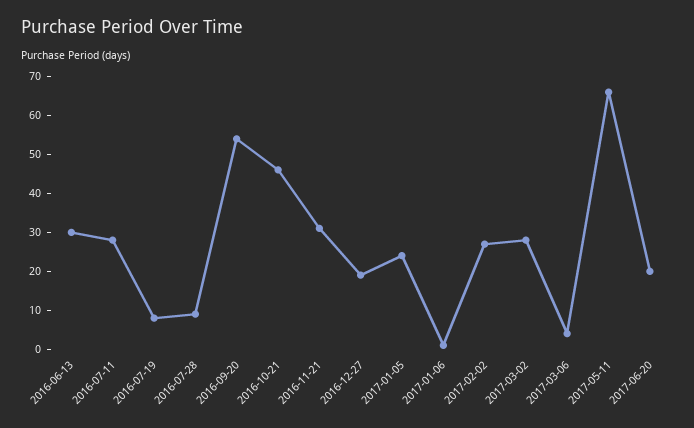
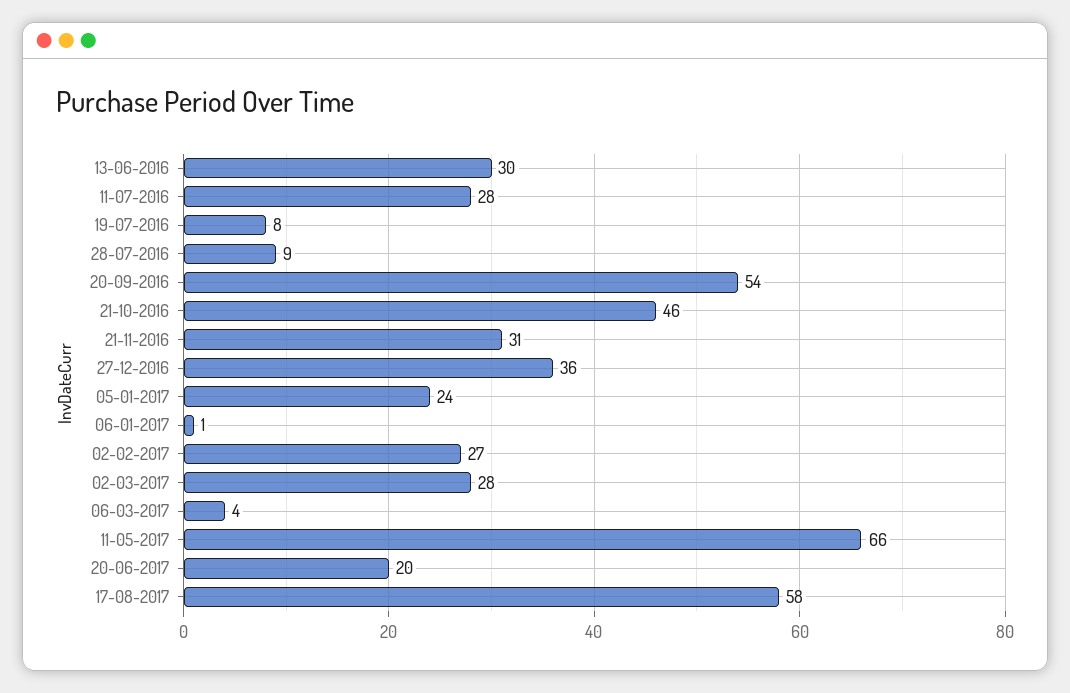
2016-12-27: 20 -> 36
17-08-2017: none -> 58

